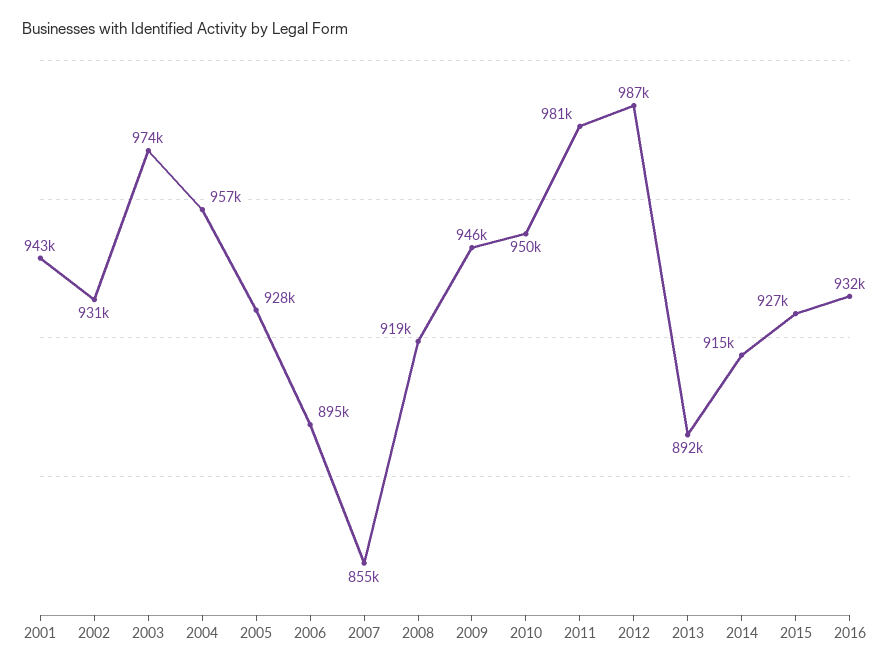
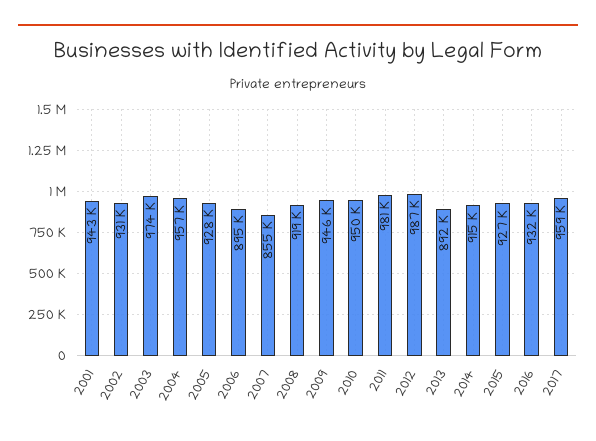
2017: none -> 959000

